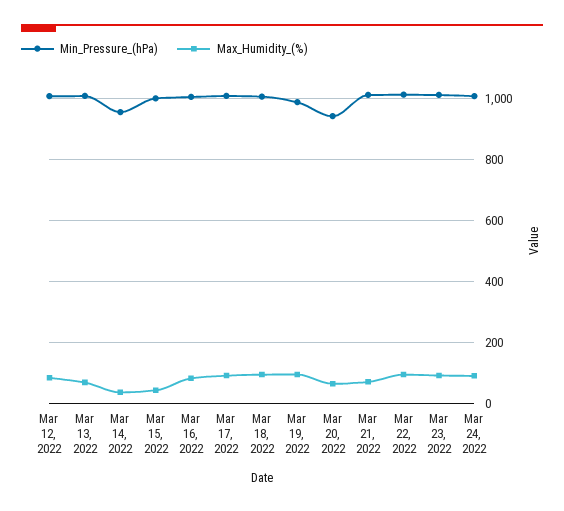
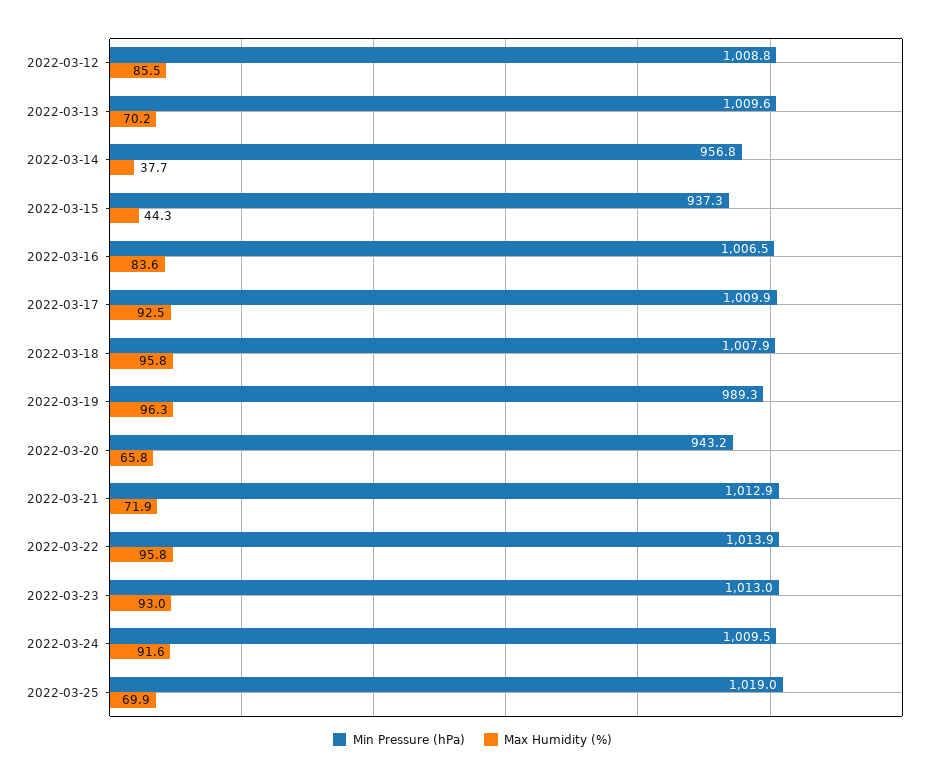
Min_Pressure_(hPa), Mar 15, 2022: 1000 -> 937.3
Min_Pressure_(hPa), 2022-03-25: none -> 1019
Max_Humidity_(%), 2022-03-25: none -> 69.9

